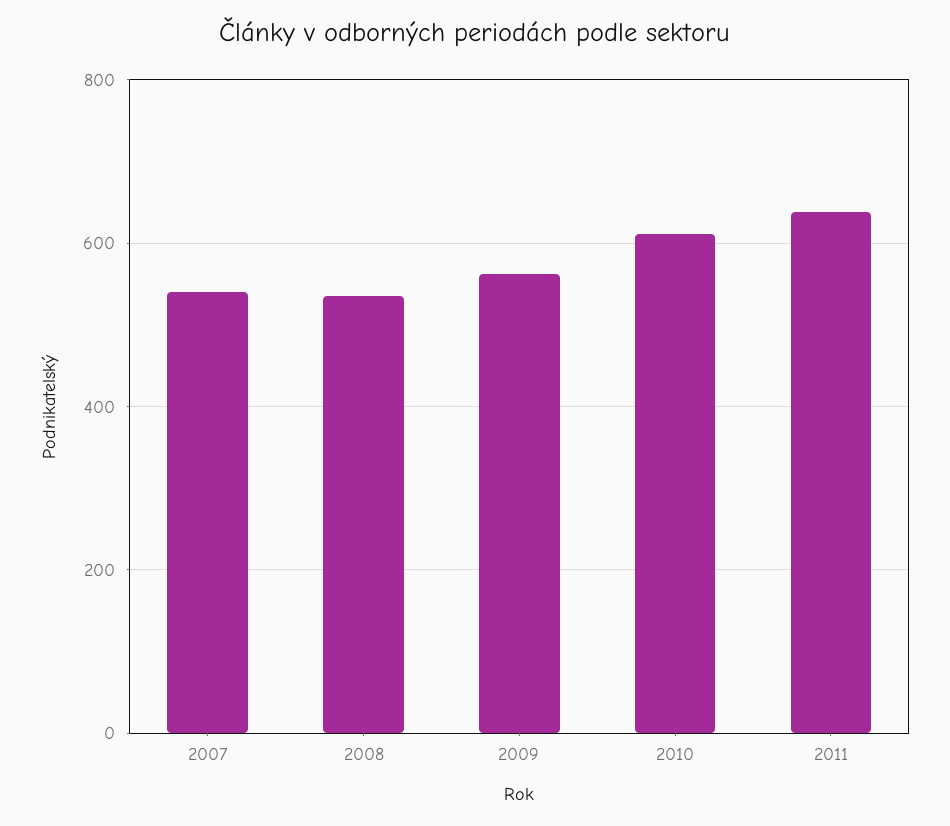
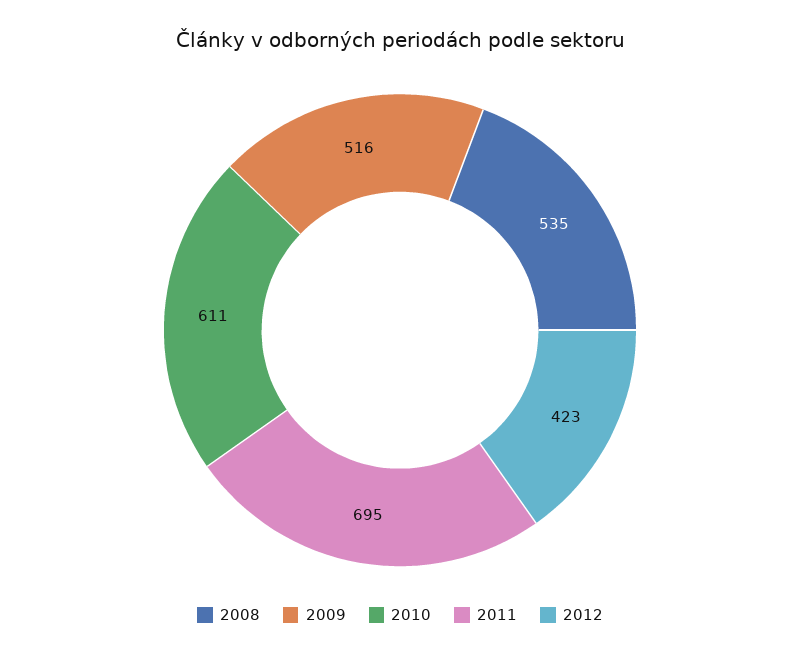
2007: 540 -> none
2009: 560 -> 516
2011: 640 -> 695
2012: none -> 423

